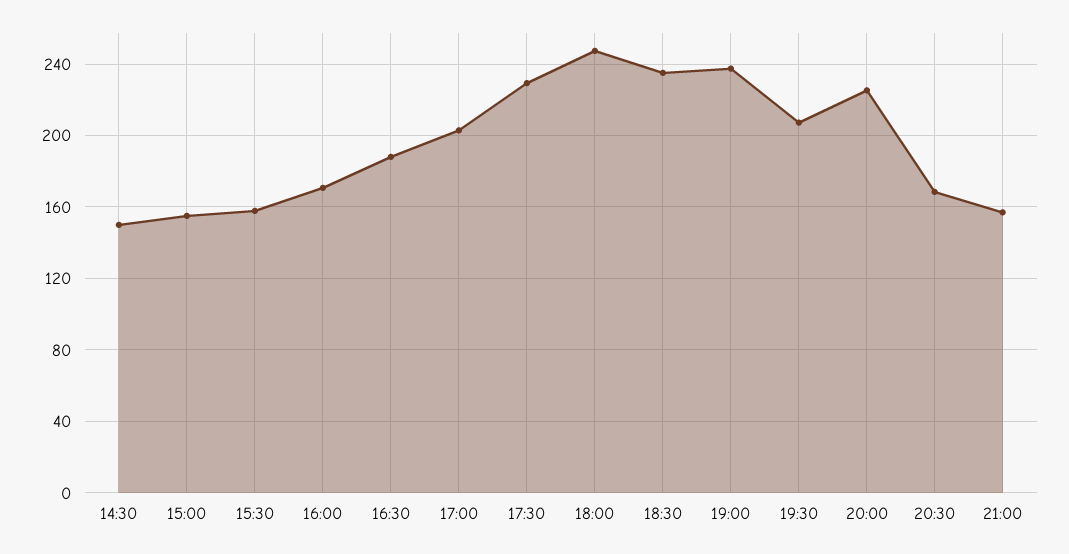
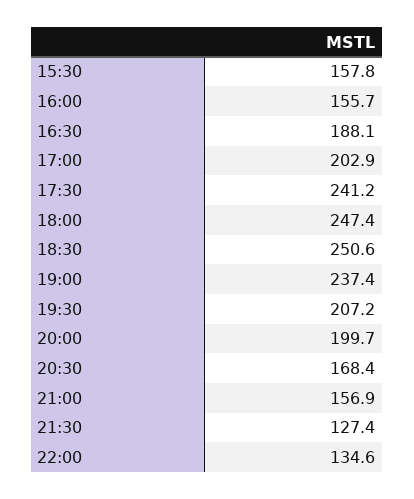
14:30: 150 -> none
15:00: 155 -> none
16:00: 170 -> 155.7
17:30: 230 -> 241.2
18:30: 235 -> 250.6
20:00: 225 -> 199.7
21:30: none -> 127.4
22:00: none -> 134.6

